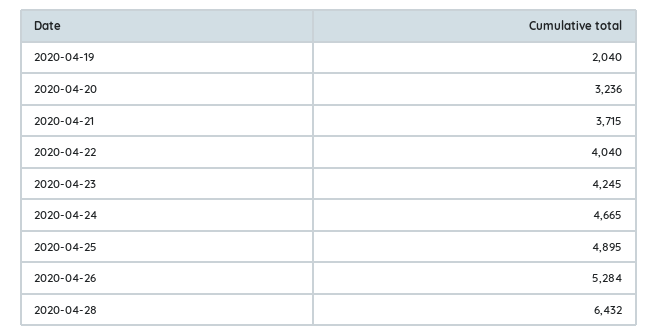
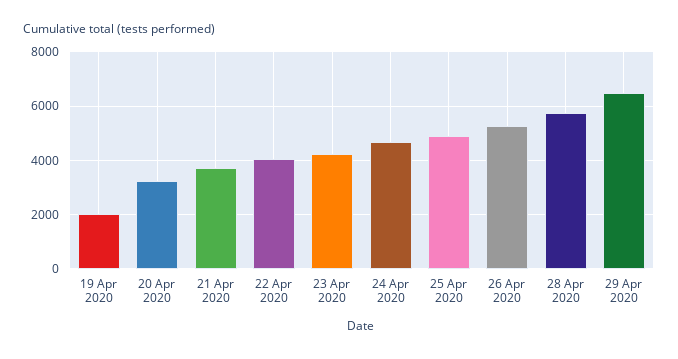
2020-04-28: 6432 -> 5750
29 Apr 2020: none -> 6500

